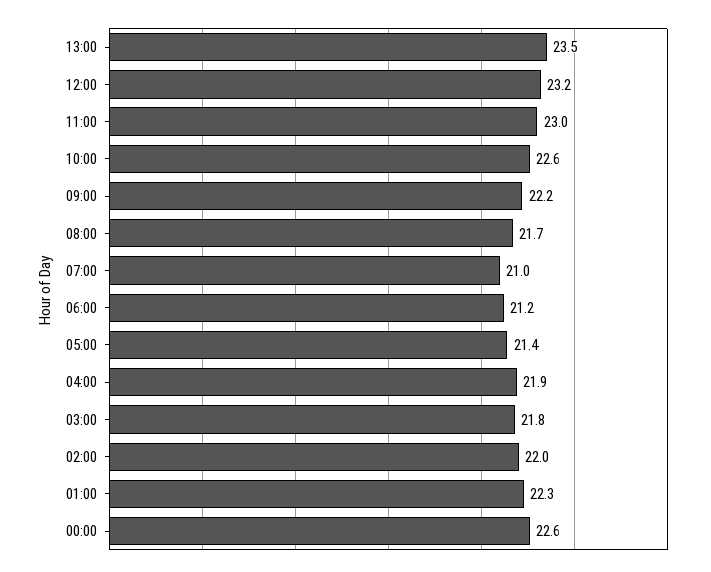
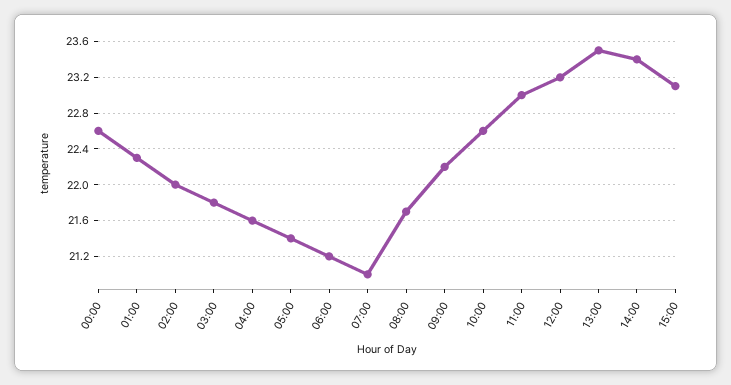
04:00: 21.9 -> 21.6
14:00: none -> 23.4
15:00: none -> 23.1

